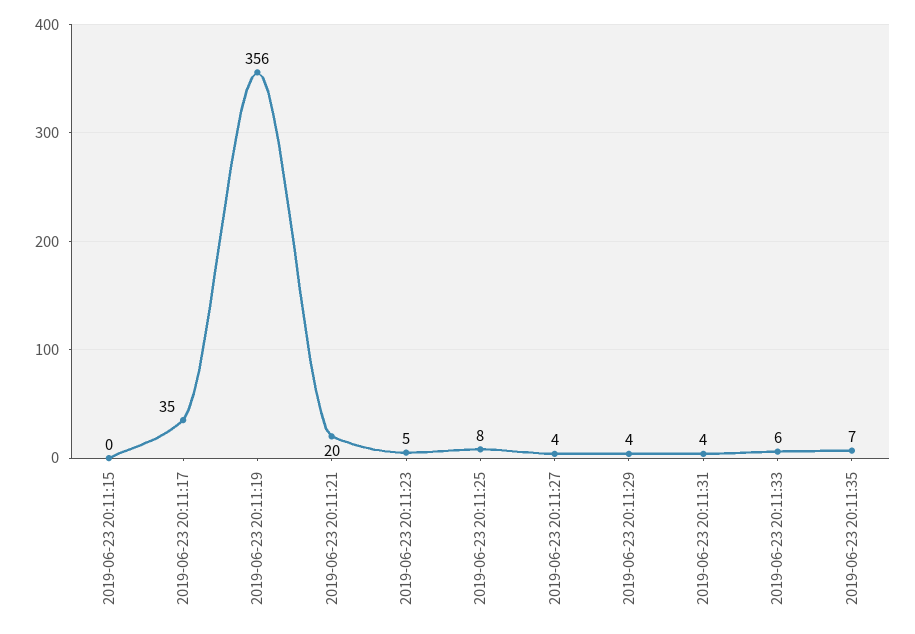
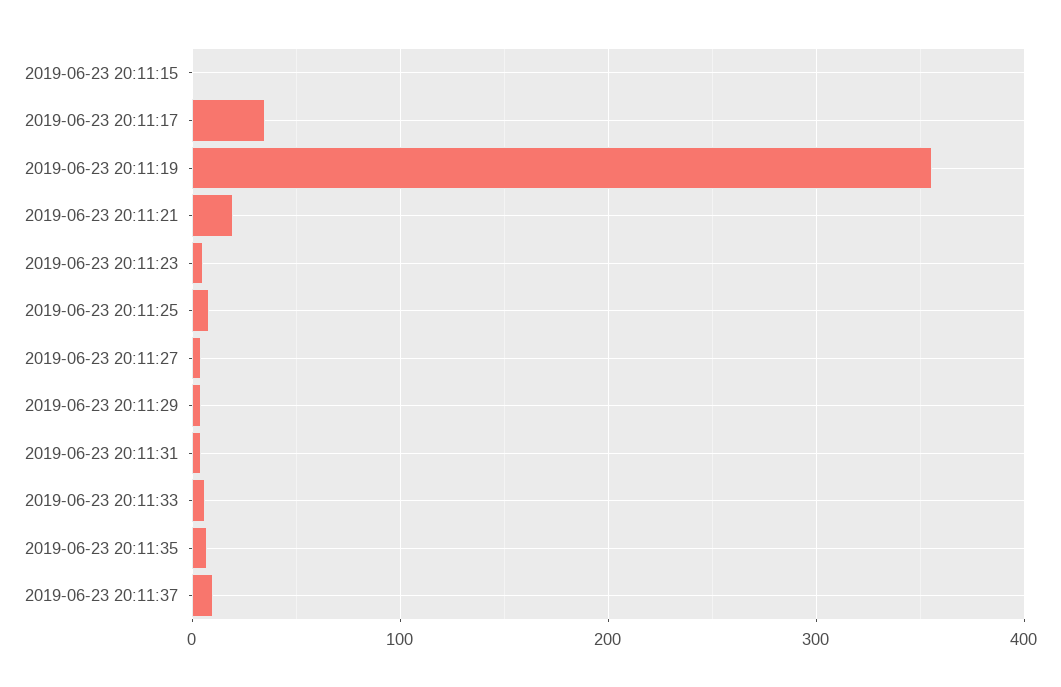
2019-06-23 20:11:37: none -> 10

